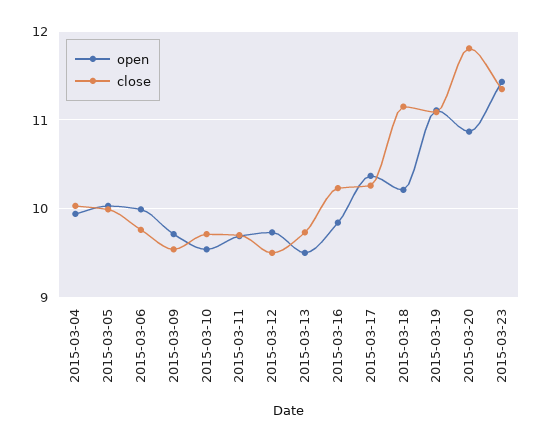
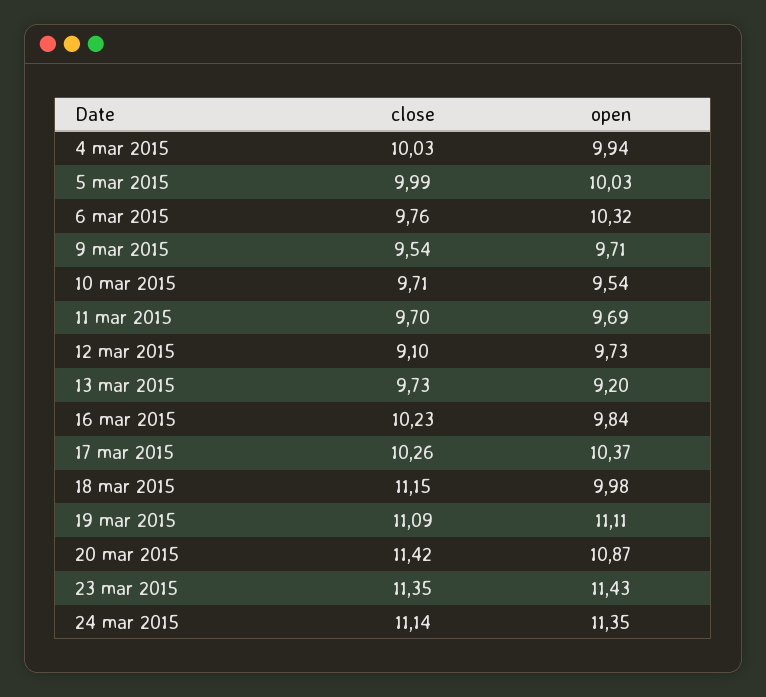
open, 2015-03-06: 10 -> 10.32
close, 2015-03-12: 9.5 -> 9.1
open, 2015-03-13: 9.5 -> 9.2
open, 2015-03-18: 10.2 -> 9.98
close, 2015-03-20: 11.8 -> 11.42
close, 24 mar 2015: none -> 11.14
open, 24 mar 2015: none -> 11.35

